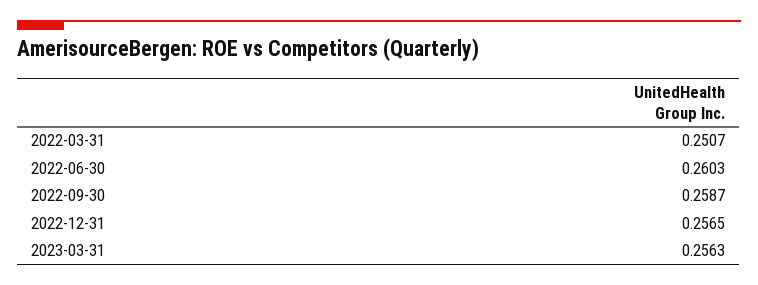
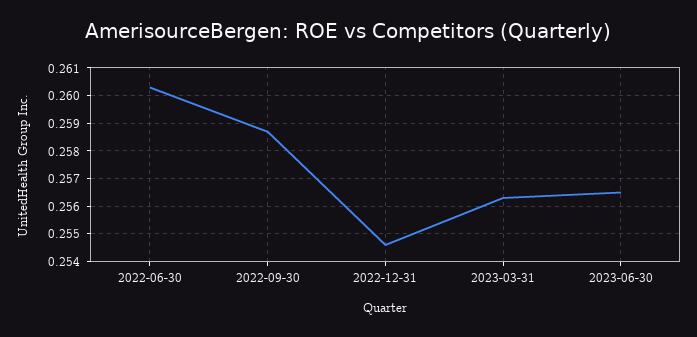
2022-03-31: 0.2507 -> none
2022-12-31: 0.2565 -> 0.2545
2023-06-30: none -> 0.2565

